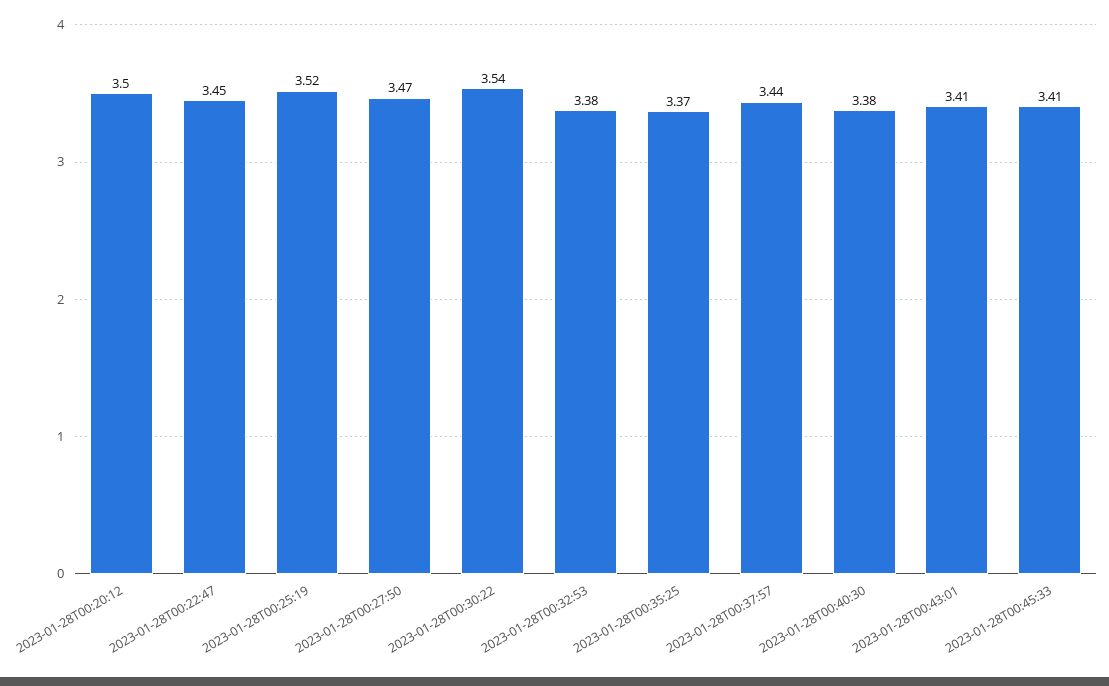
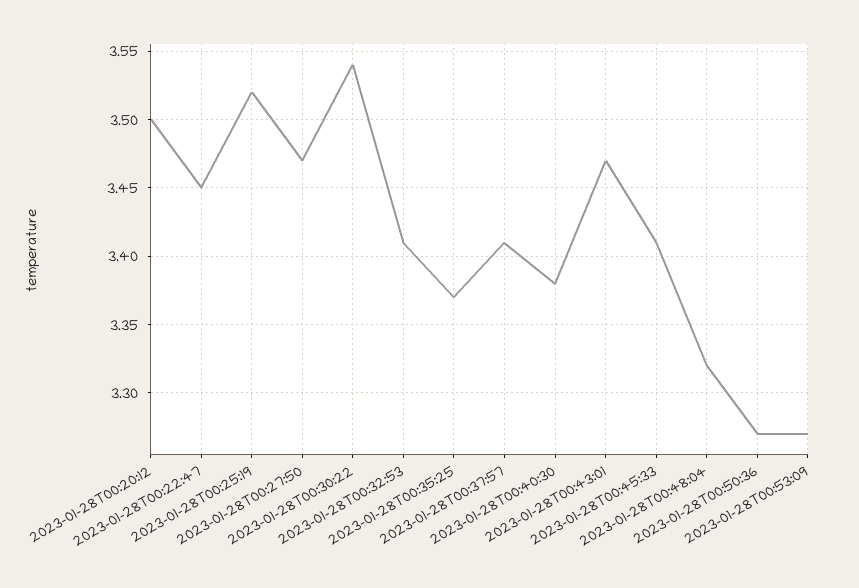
2023-01-28T00:32:53: 3.38 -> 3.41
2023-01-28T00:37:57: 3.44 -> 3.41
2023-01-28T00:43:01: 3.41 -> 3.47
2023-01-28T00:48:04: none -> 3.32
2023-01-28T00:50:36: none -> 3.27
2023-01-28T00:53:09: none -> 3.27

